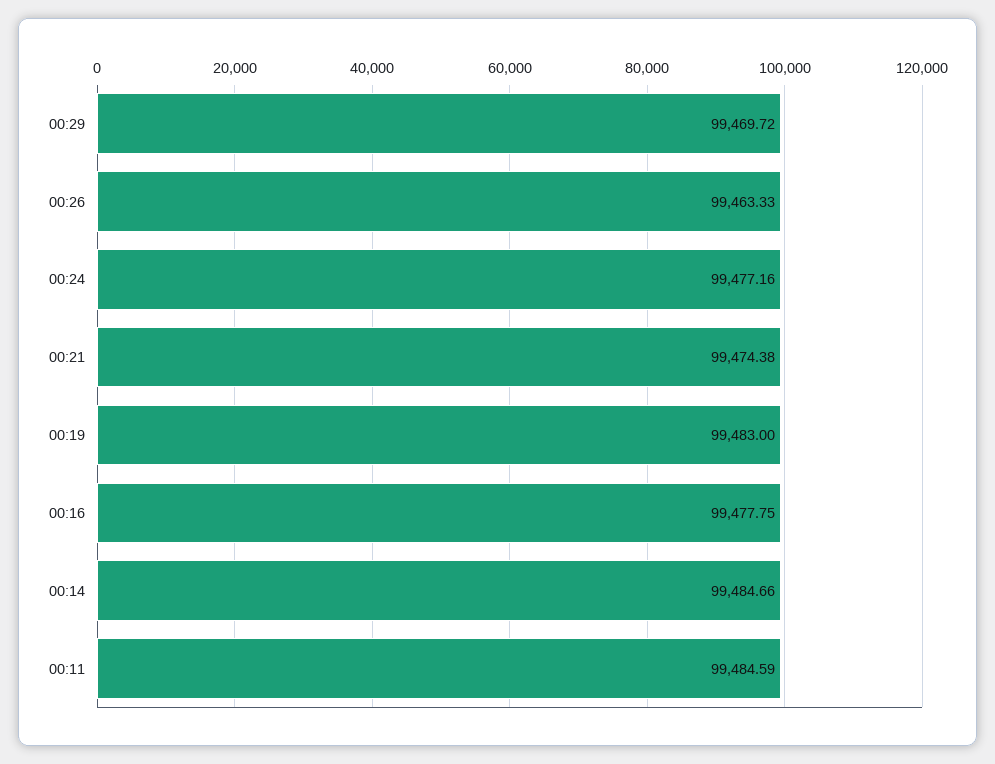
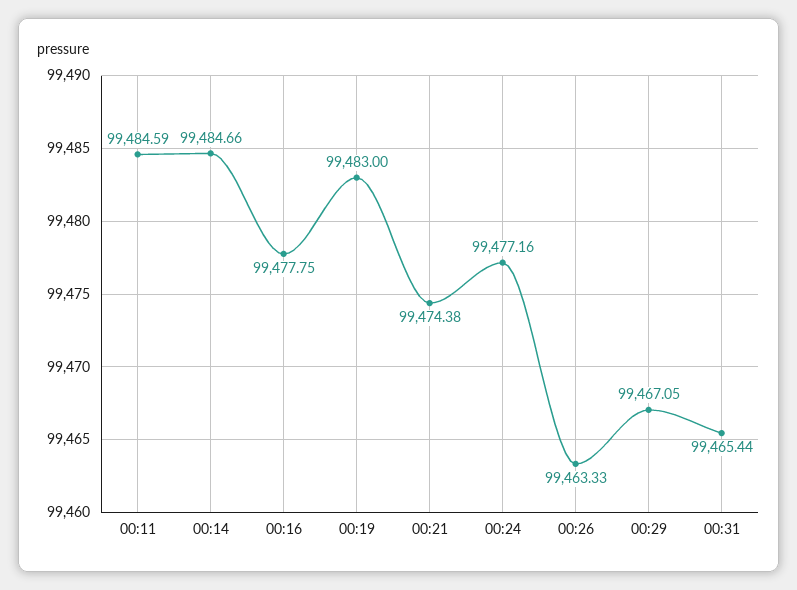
00:29: 99469.72 -> 99467.05
00:31: none -> 99465.44

